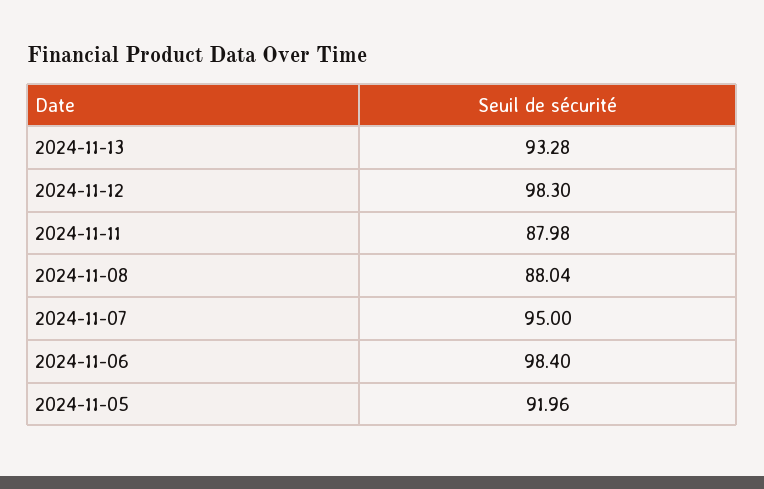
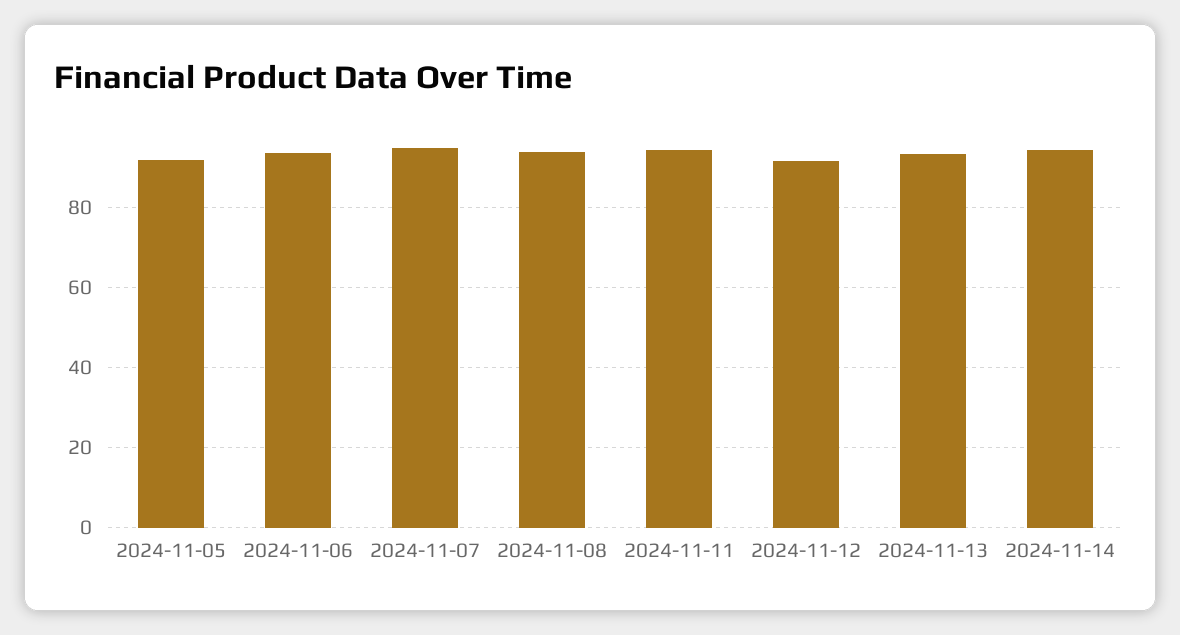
2024-11-12: 98.3 -> 92
2024-11-11: 87.98 -> 94
2024-11-08: 88.04 -> 94
2024-11-06: 98.4 -> 94
2024-11-14: none -> 94

